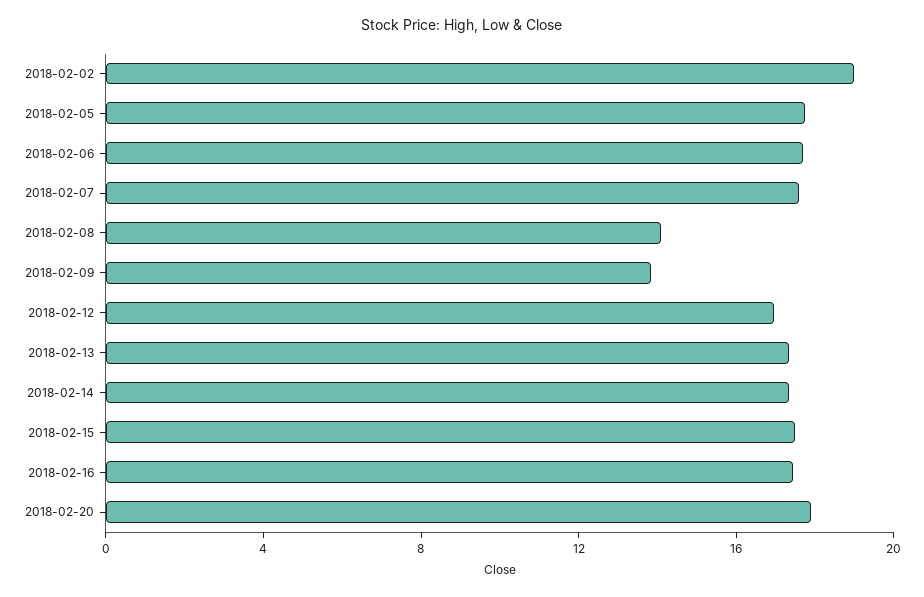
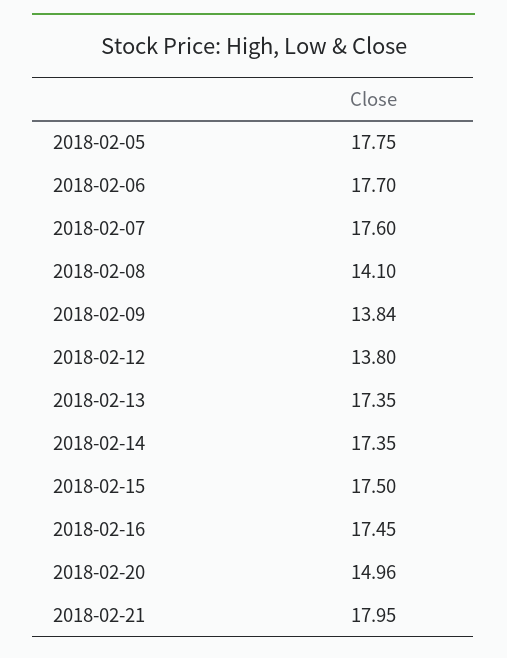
2018-02-02: 19 -> none
2018-02-12: 17 -> 13.8
2018-02-20: 18 -> 14.96
2018-02-21: none -> 17.95

